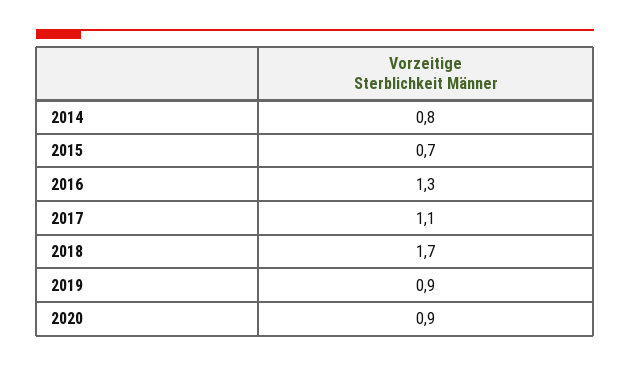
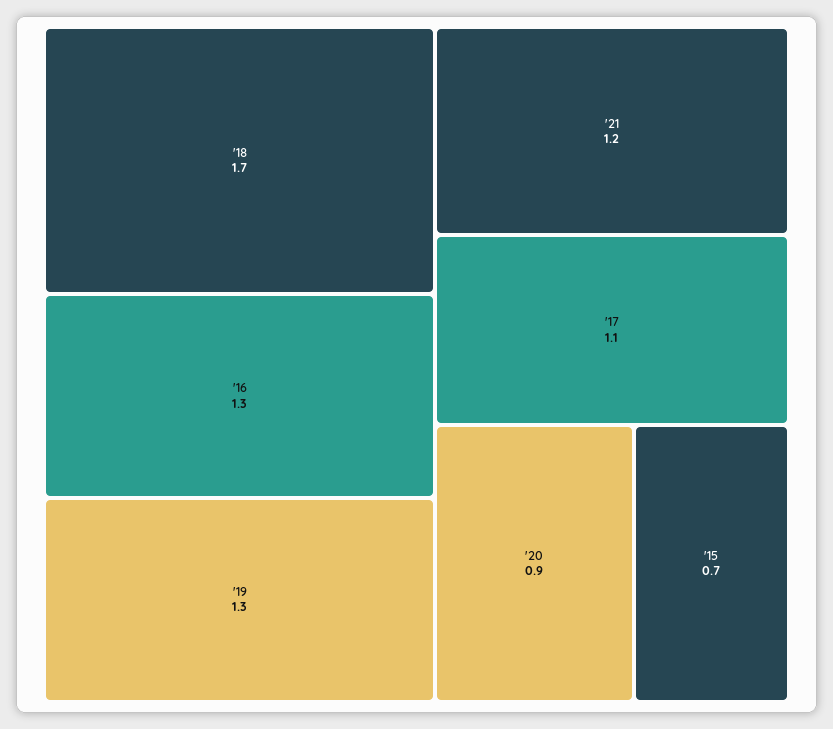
2014: 0.8 -> none
2019: 0.9 -> 1.3
'21: none -> 1.2

